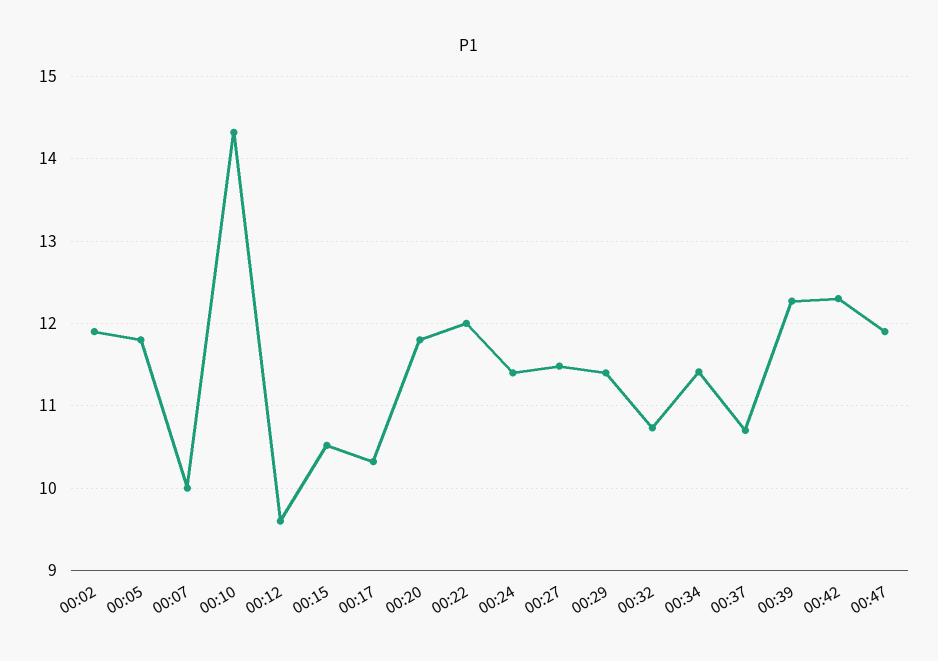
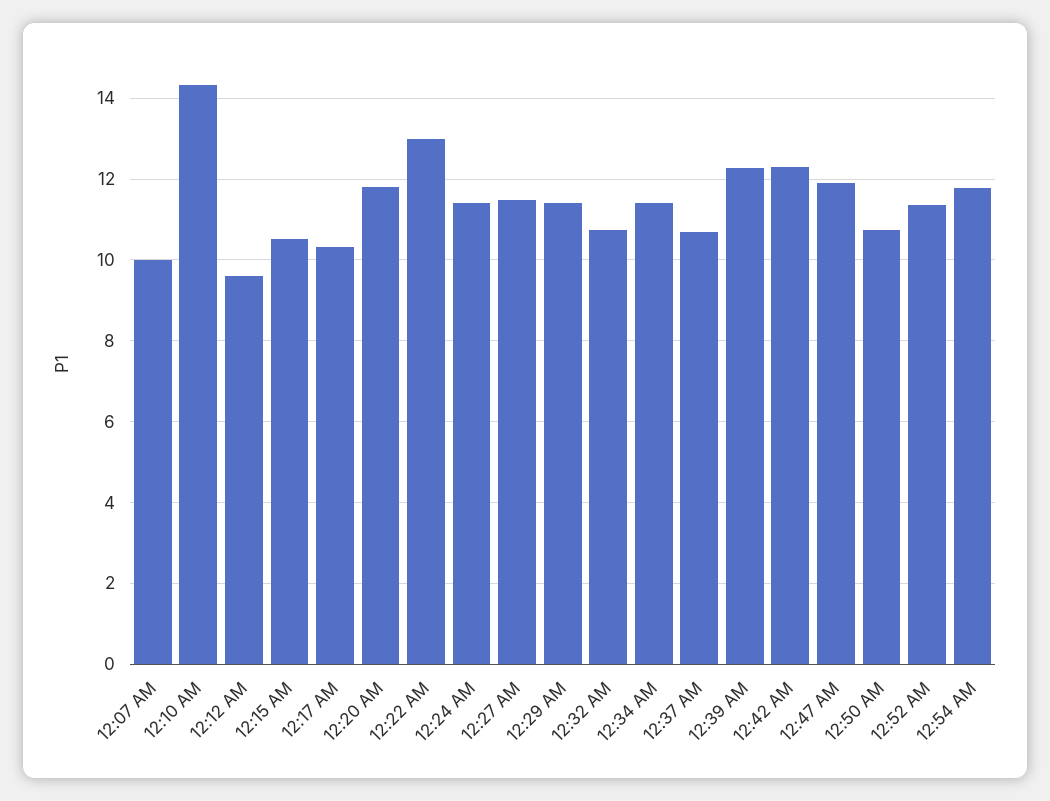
00:02: 11.9 -> none
00:05: 11.8 -> none
00:22: 12 -> 13
12:50 AM: none -> 10.8
12:52 AM: none -> 11.4
12:54 AM: none -> 11.8

